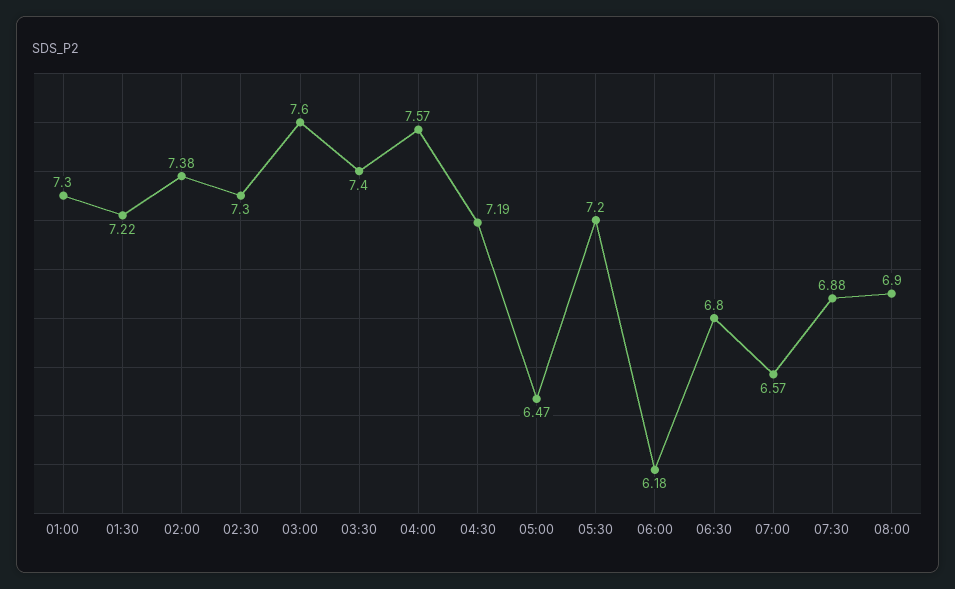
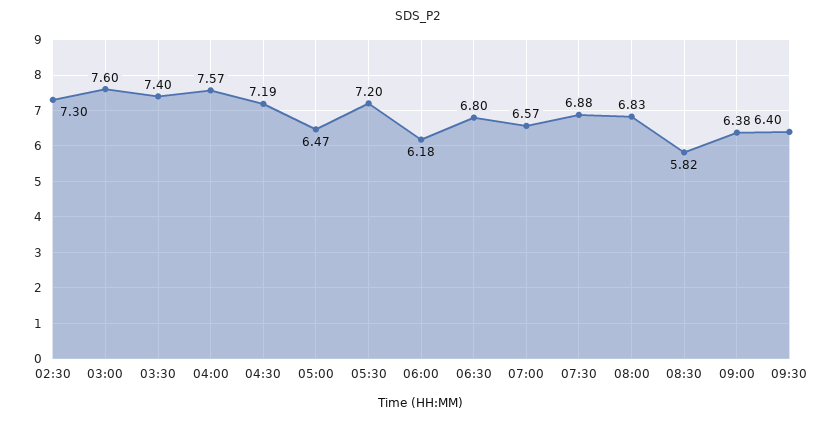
01:00: 7.3 -> none
01:30: 7.22 -> none
02:00: 7.38 -> none
08:00: 6.9 -> 6.83
08:30: none -> 5.82
09:00: none -> 6.38
09:30: none -> 6.4

